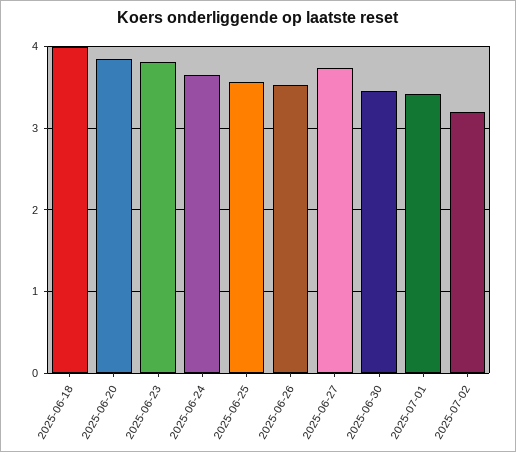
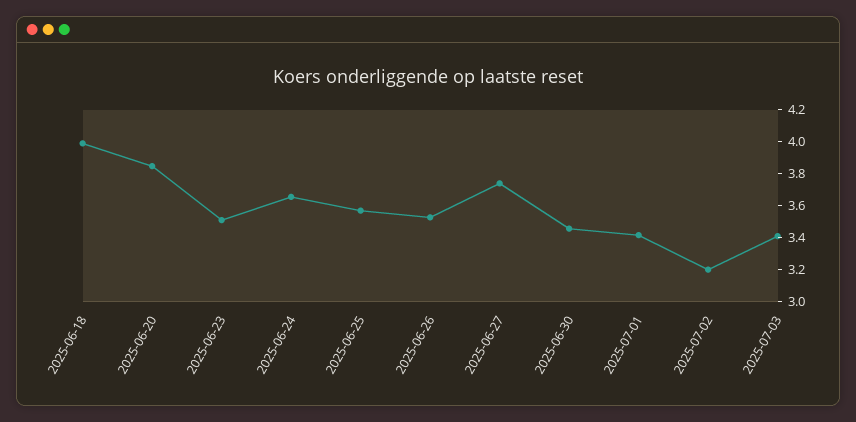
2025-06-23: 3.8 -> 3.5
2025-07-03: none -> 3.4

